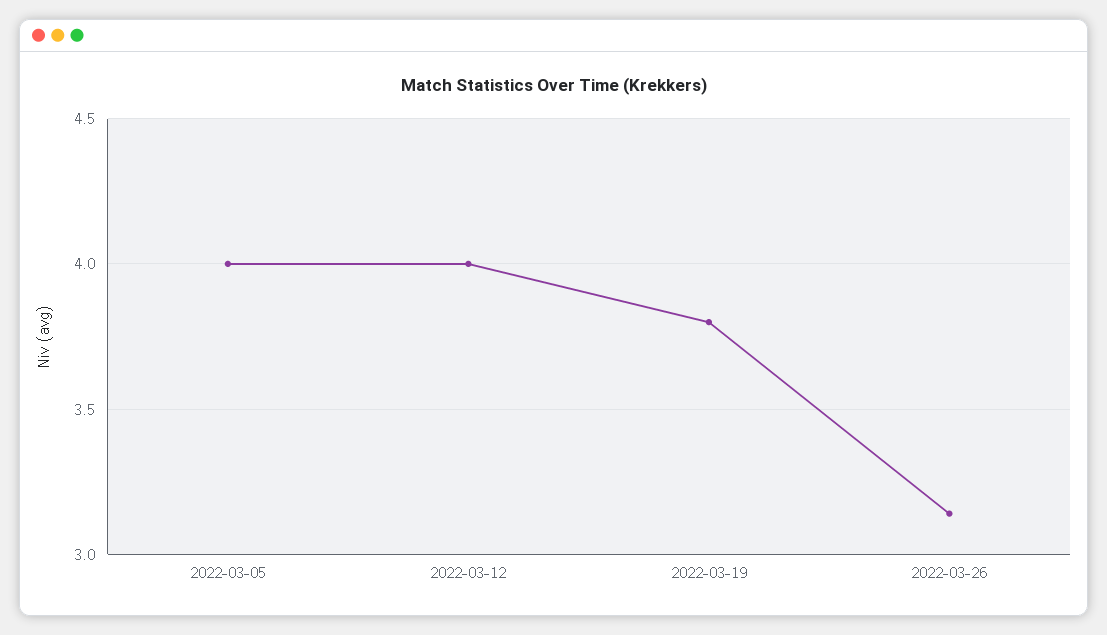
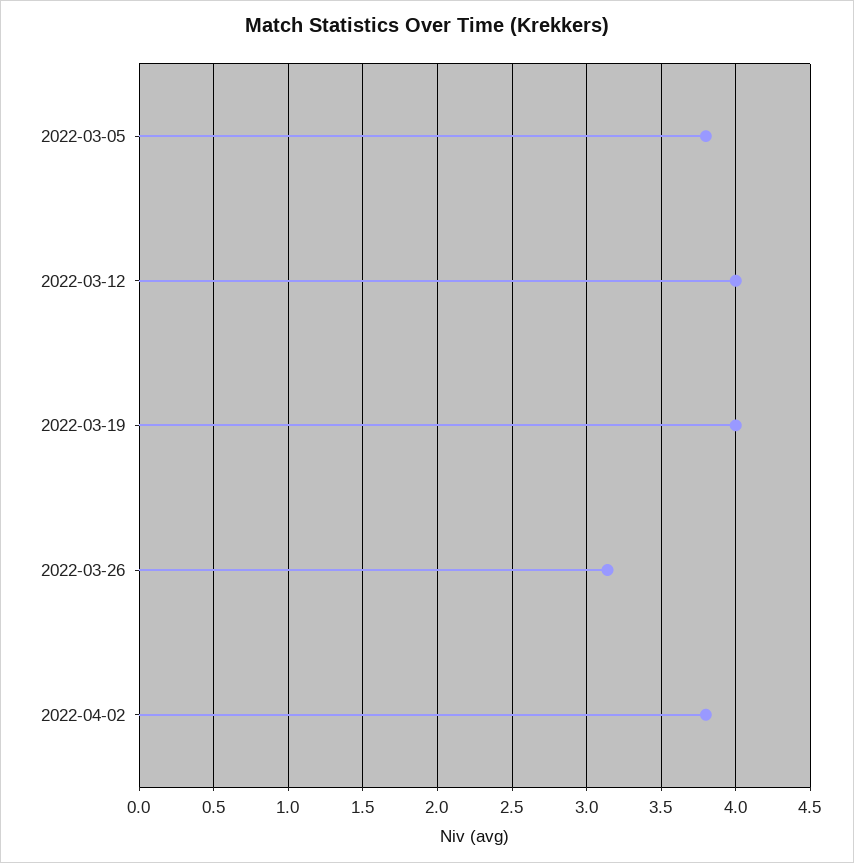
2022-03-05: 4 -> 3.8
2022-03-19: 3.8 -> 4
2022-04-02: none -> 3.8

